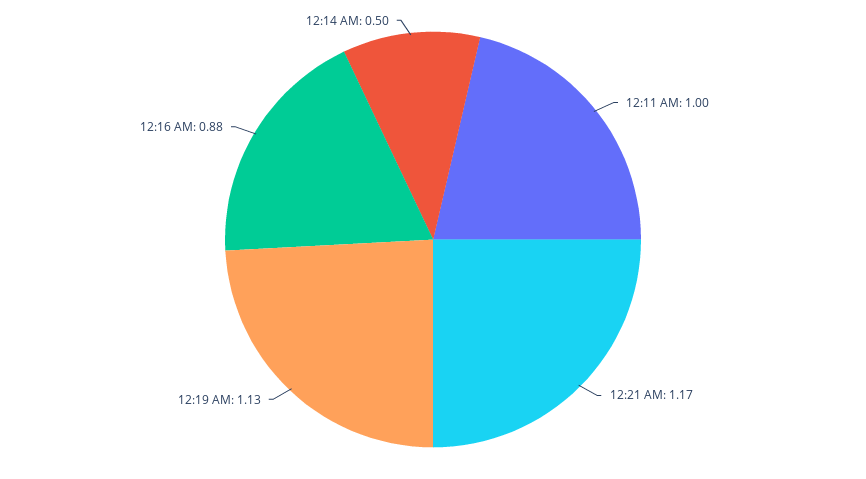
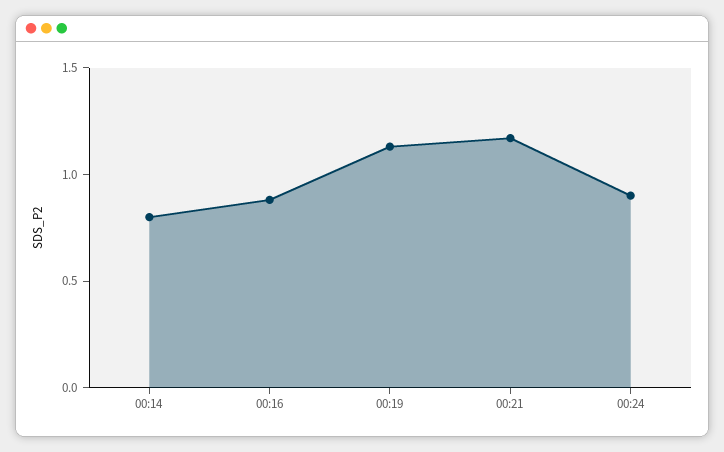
12:11 AM: 1 -> none
12:14 AM: 0.5 -> 0.8
00:24: none -> 0.9

